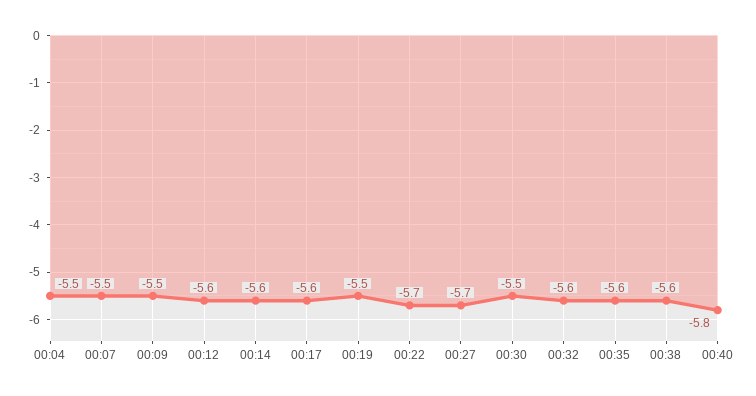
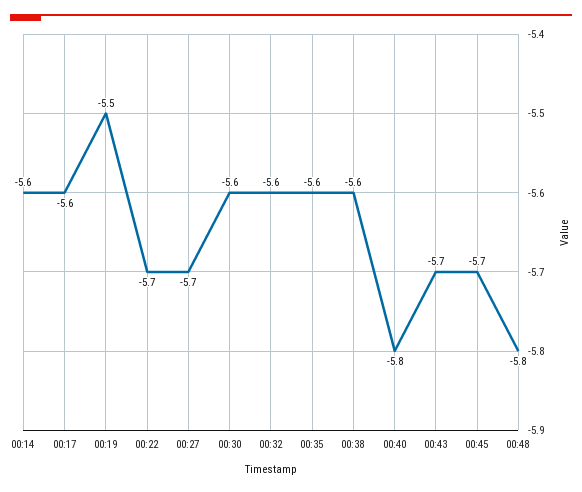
00:04: -5.5 -> none
00:07: -5.5 -> none
00:09: -5.5 -> none
00:12: -5.6 -> none
00:30: -5.5 -> -5.6
00:43: none -> -5.7
00:45: none -> -5.7
00:48: none -> -5.8

